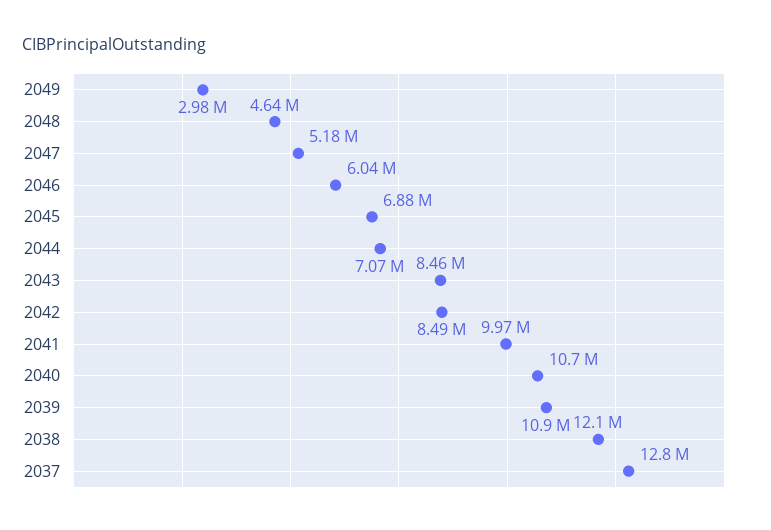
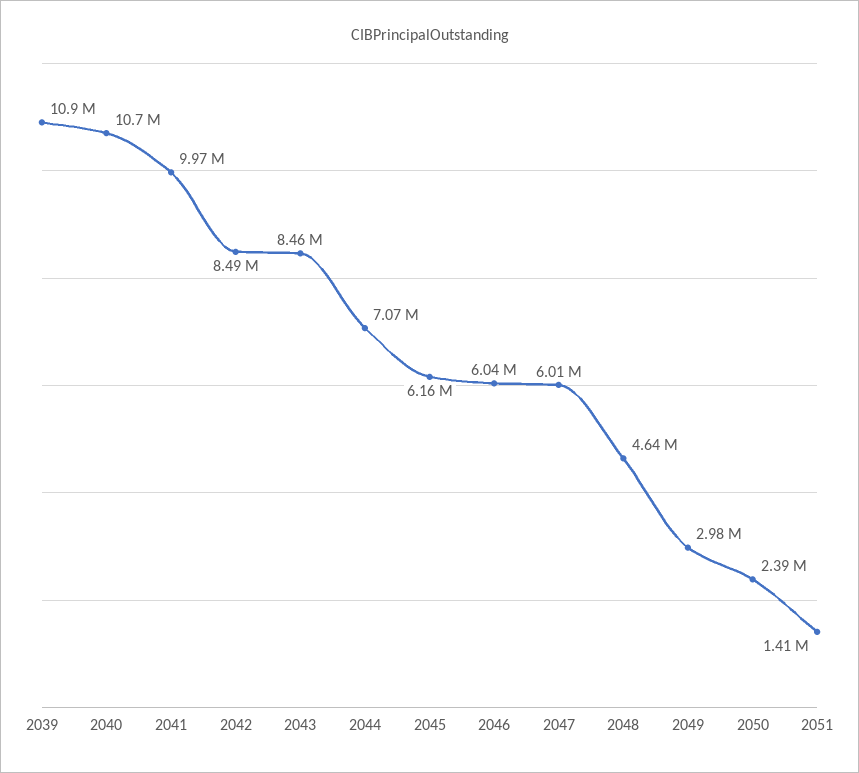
2047: 5180000 -> 6010000
2045: 6880000 -> 6160000
2038: 12100000 -> none
2037: 12800000 -> none
2050: none -> 2390000
2051: none -> 1410000

